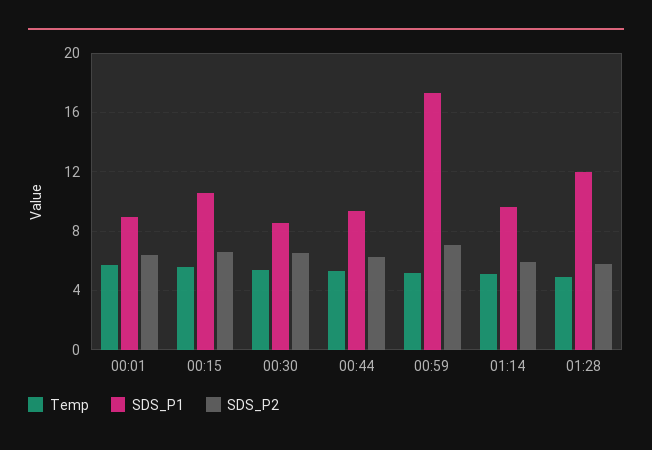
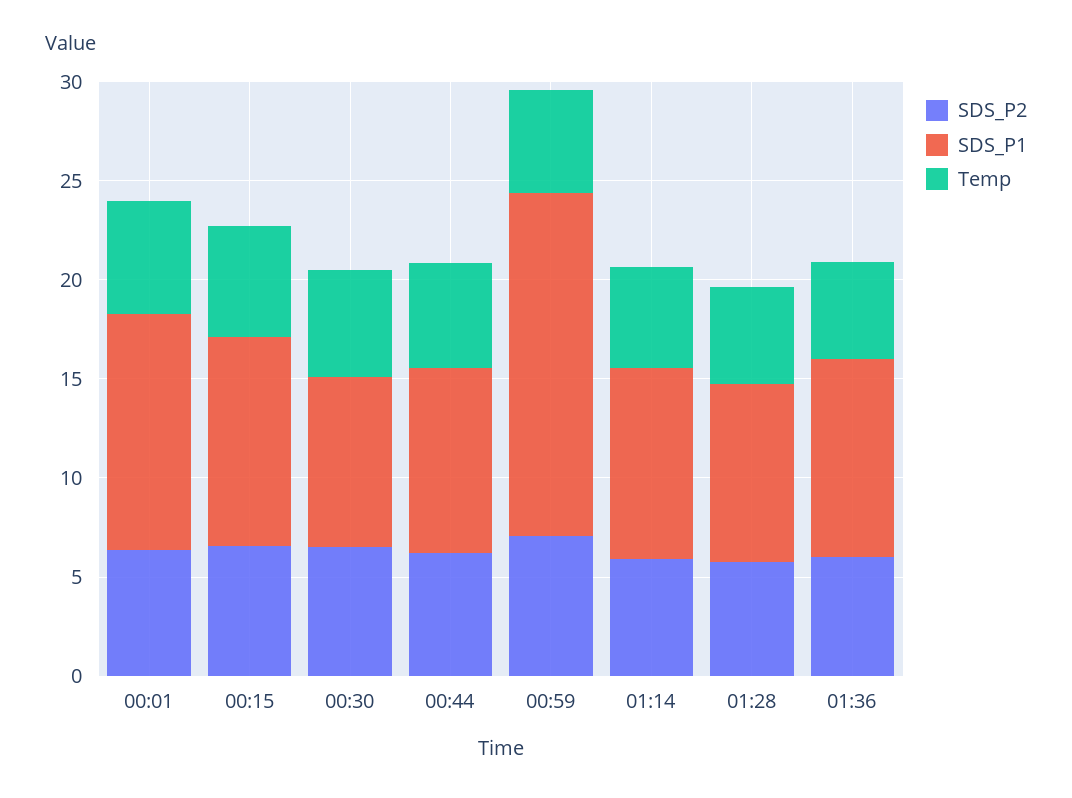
SDS_P1, 00:01: 9 -> 12
SDS_P1, 01:28: 12 -> 9
SDS_P2, 01:36: none -> 6
SDS_P1, 01:36: none -> 10
Temp, 01:36: none -> 5

